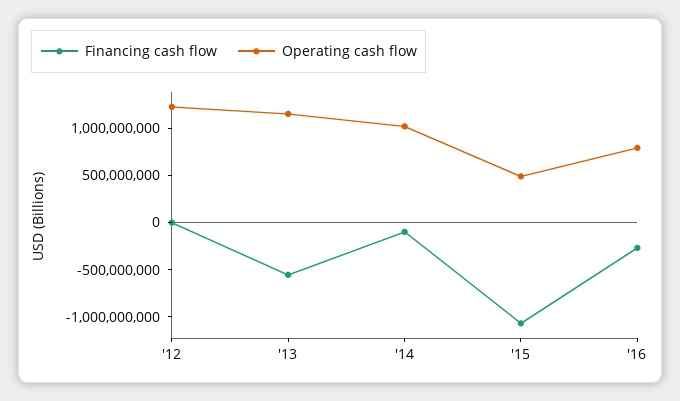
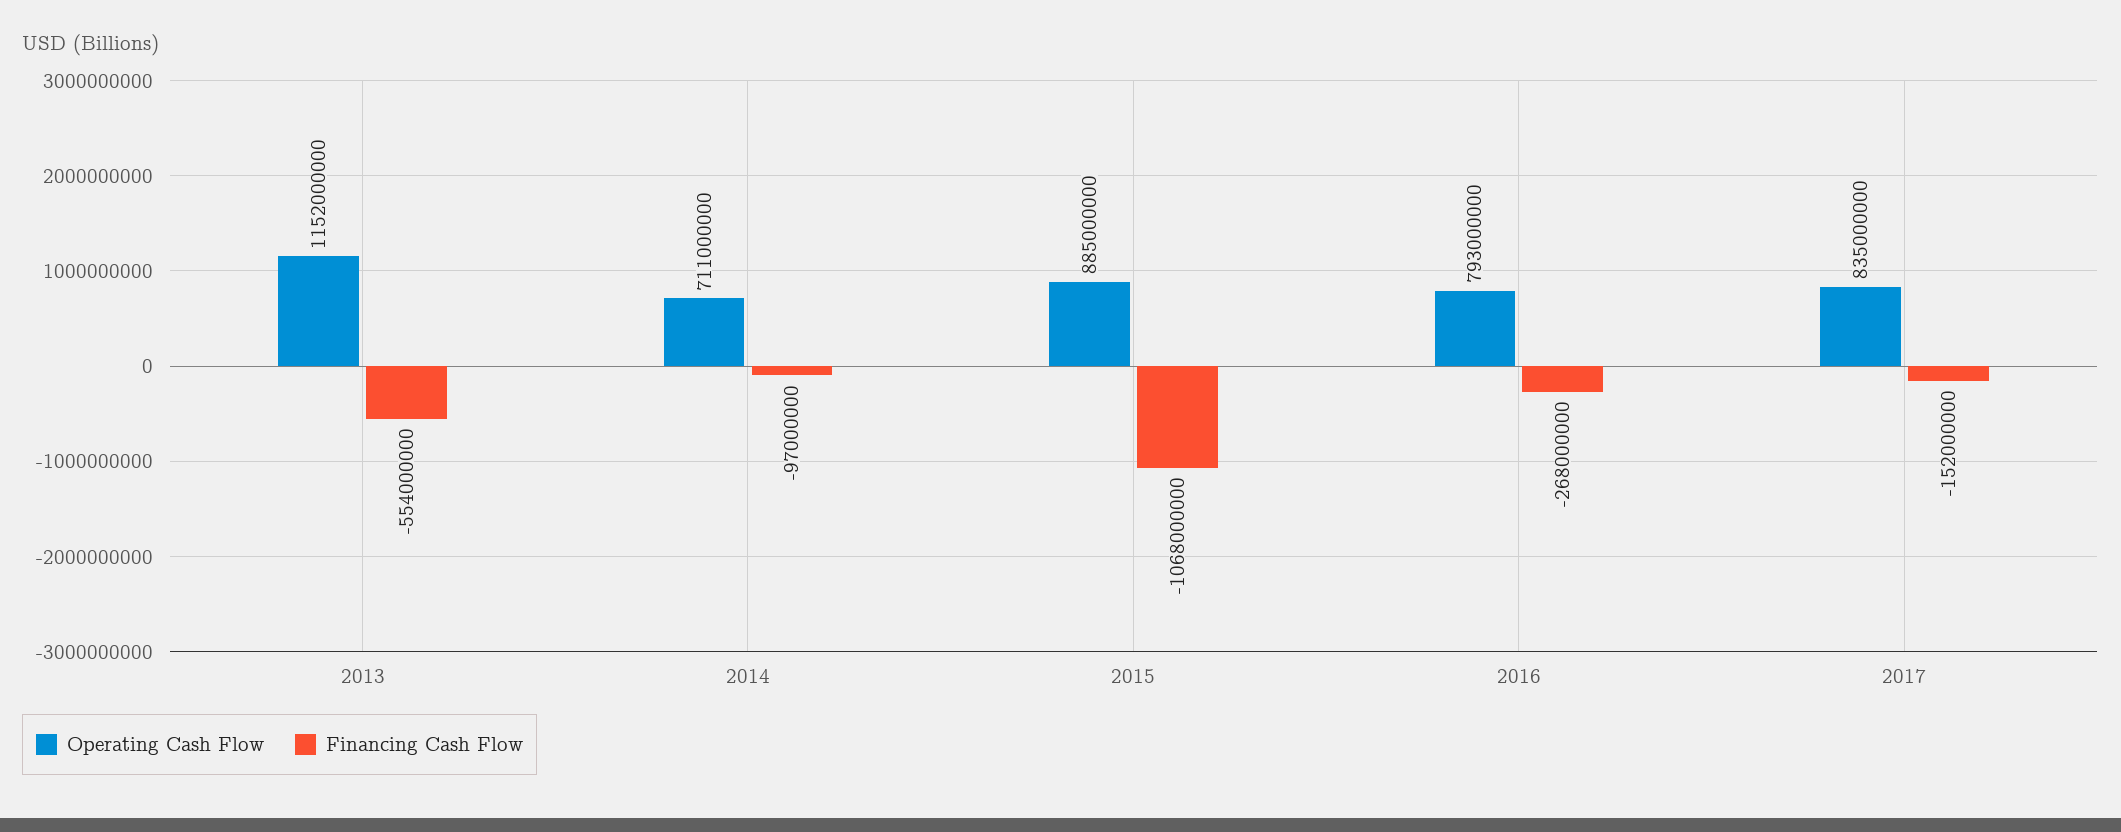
Financing cash flow, '12: 0 -> none
Operating cash flow, '12: 1200000000 -> none
Operating cash flow, '14: 1000000000 -> 711000000
Operating cash flow, '15: 500000000 -> 885000000
Operating cash flow, 2017: none -> 835000000
Financing cash flow, 2017: none -> -152000000

